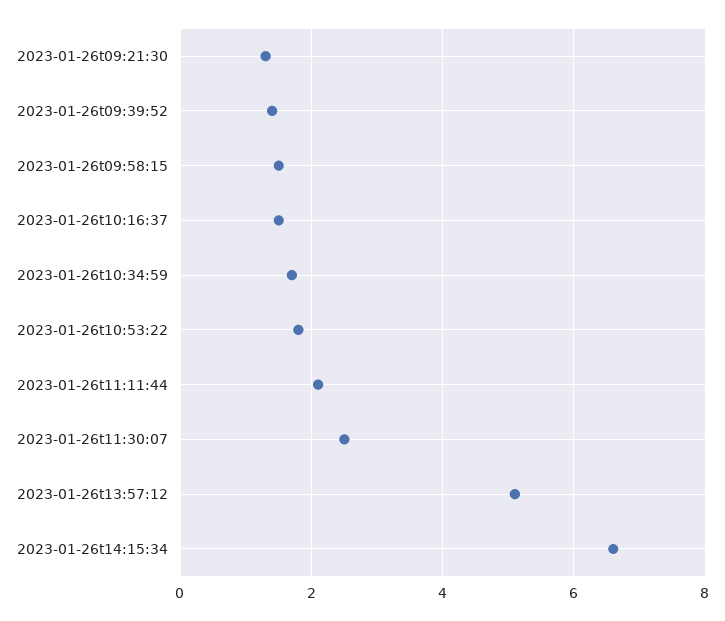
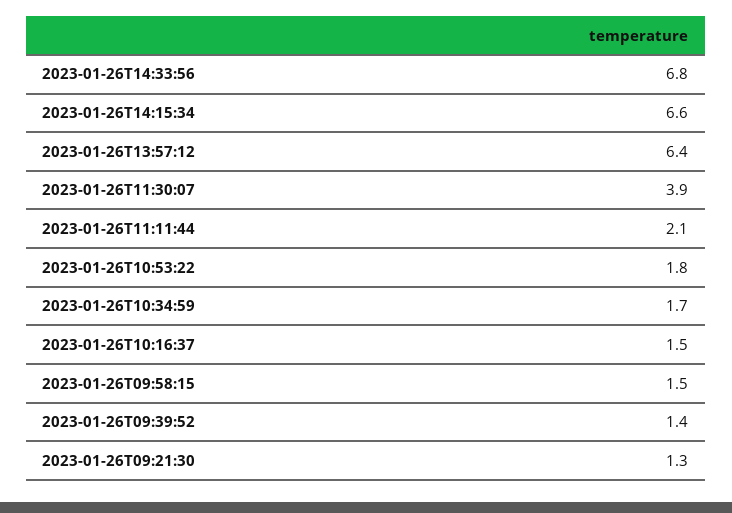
2023-01-26t11:30:07: 2.5 -> 3.9
2023-01-26t13:57:12: 5 -> 6.4
2023-01-26T14:33:56: none -> 6.8

